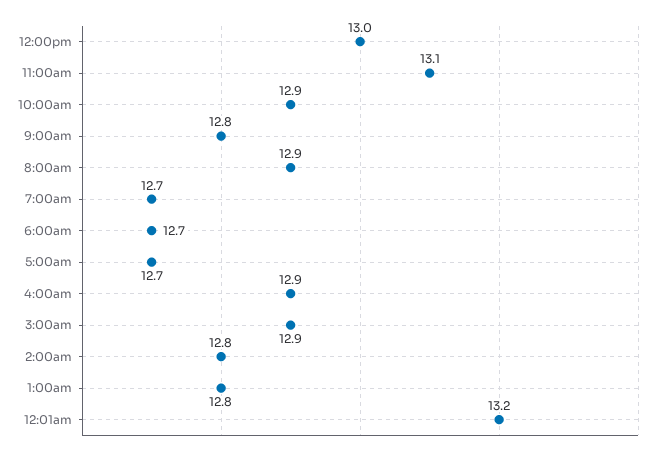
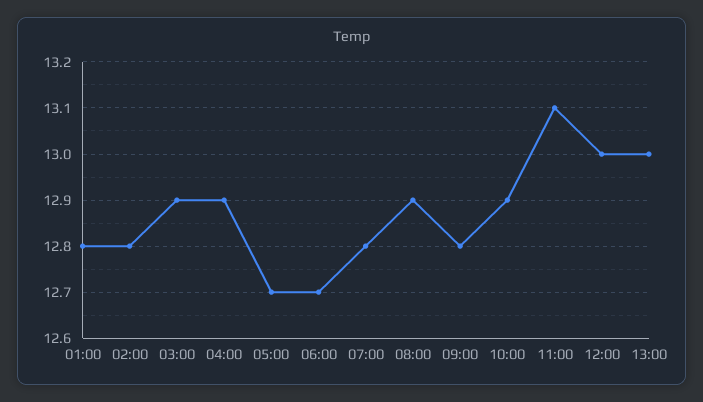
7:00am: 12.7 -> 12.8
12:01am: 13.2 -> none
13:00: none -> 13

